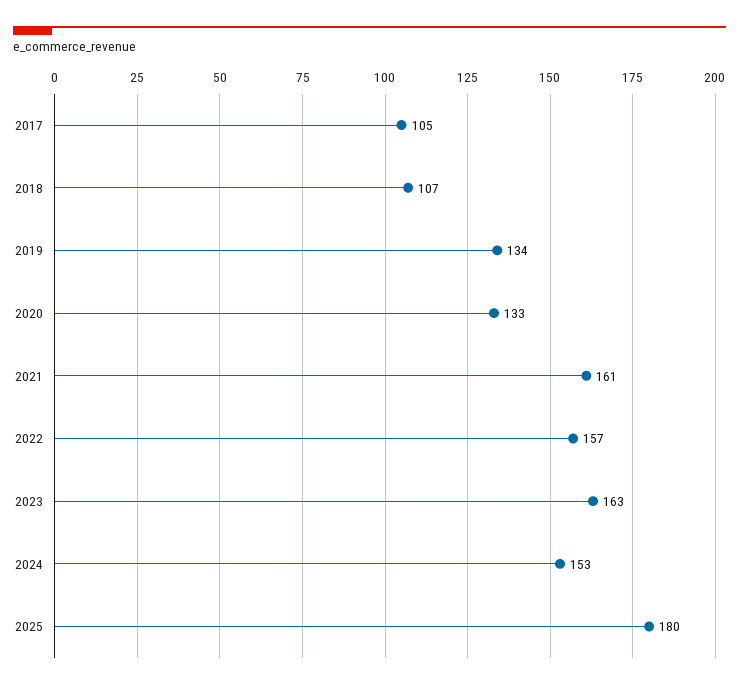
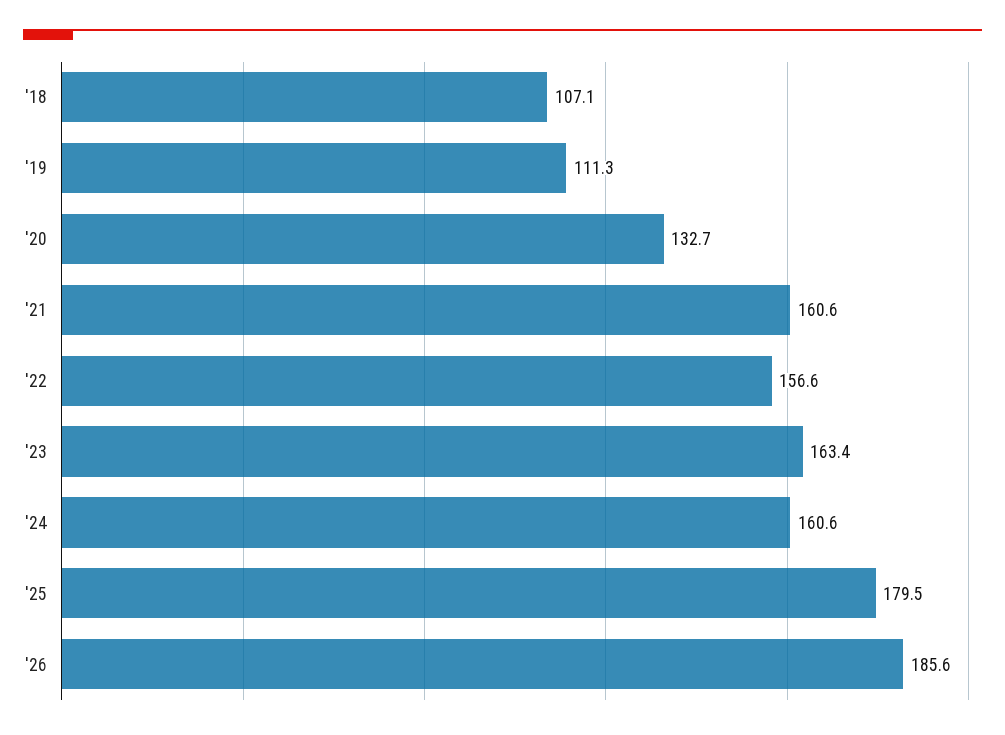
2017: 105 -> none
2019: 134 -> 111.3
2024: 153 -> 160.6
'26: none -> 185.6

